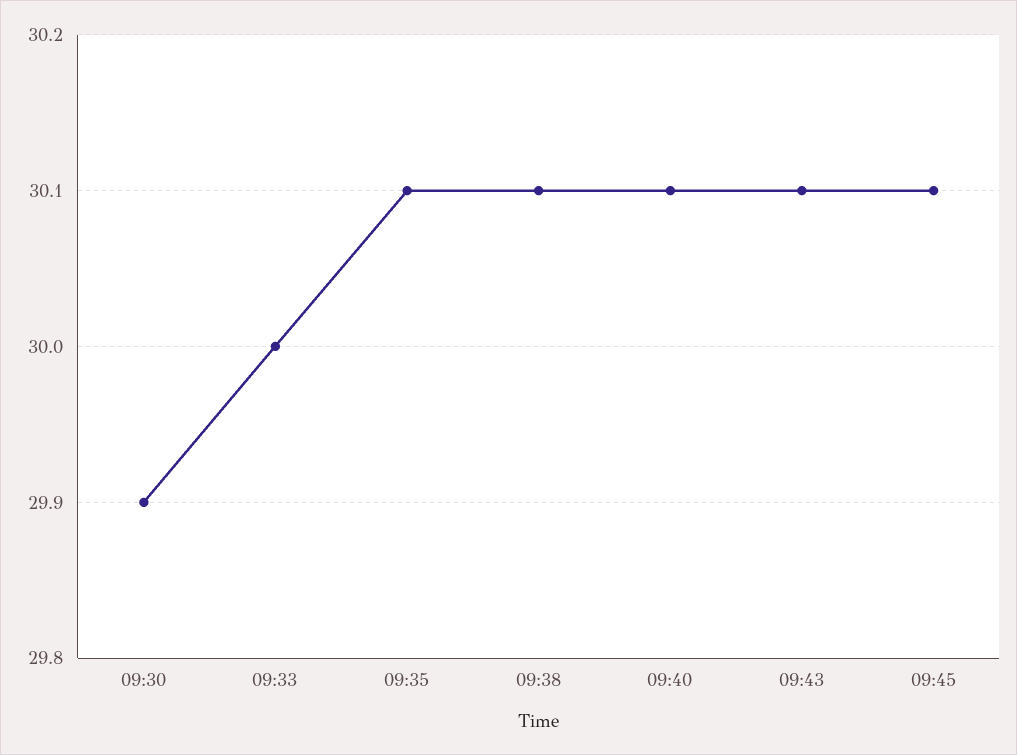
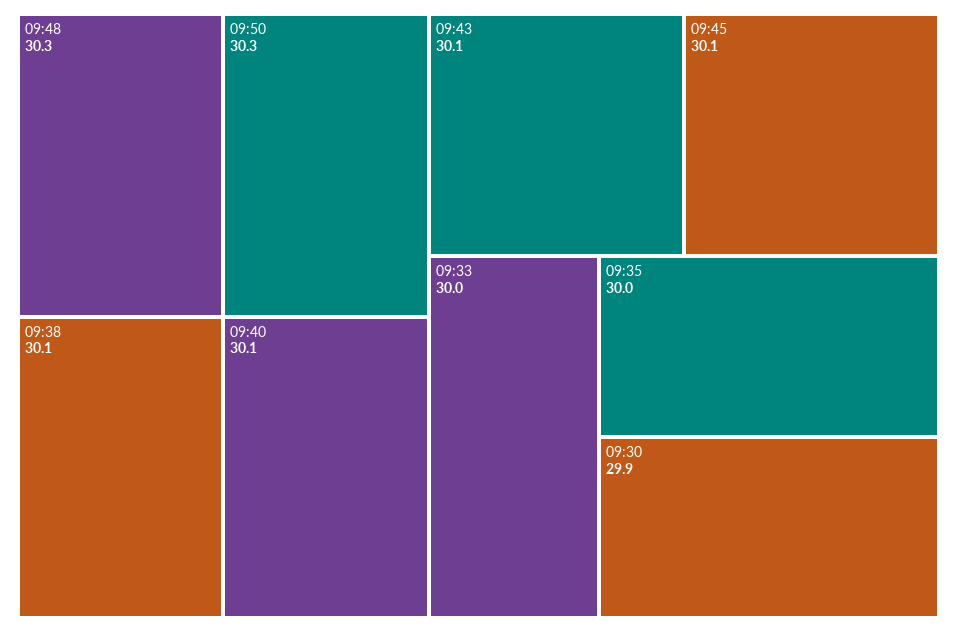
09:35: 30.1 -> 30
09:48: none -> 30.3
09:50: none -> 30.3

